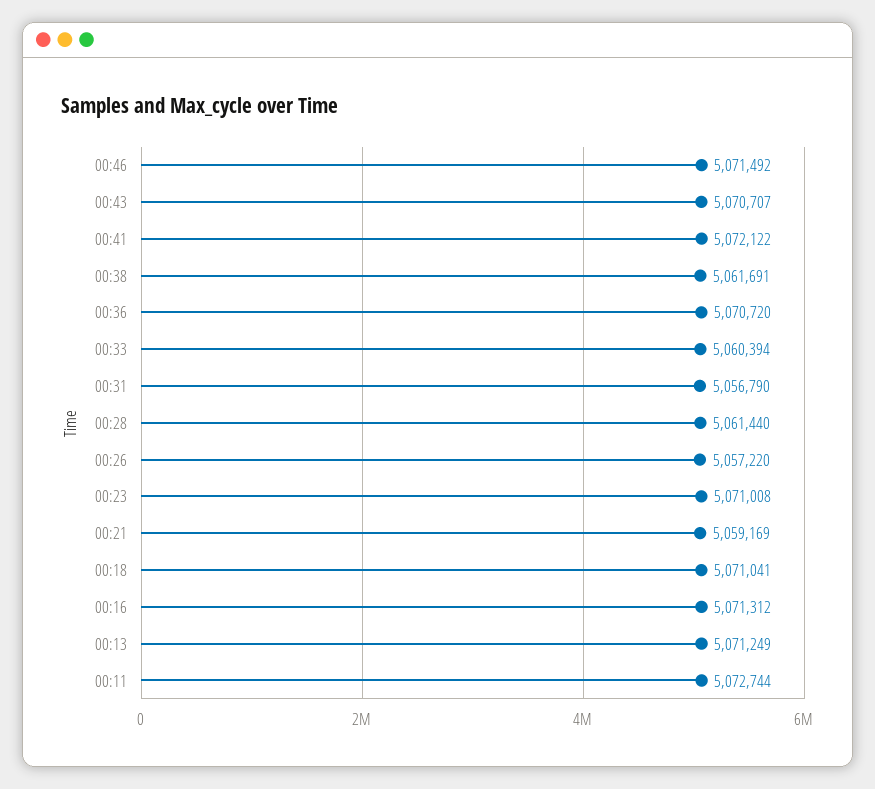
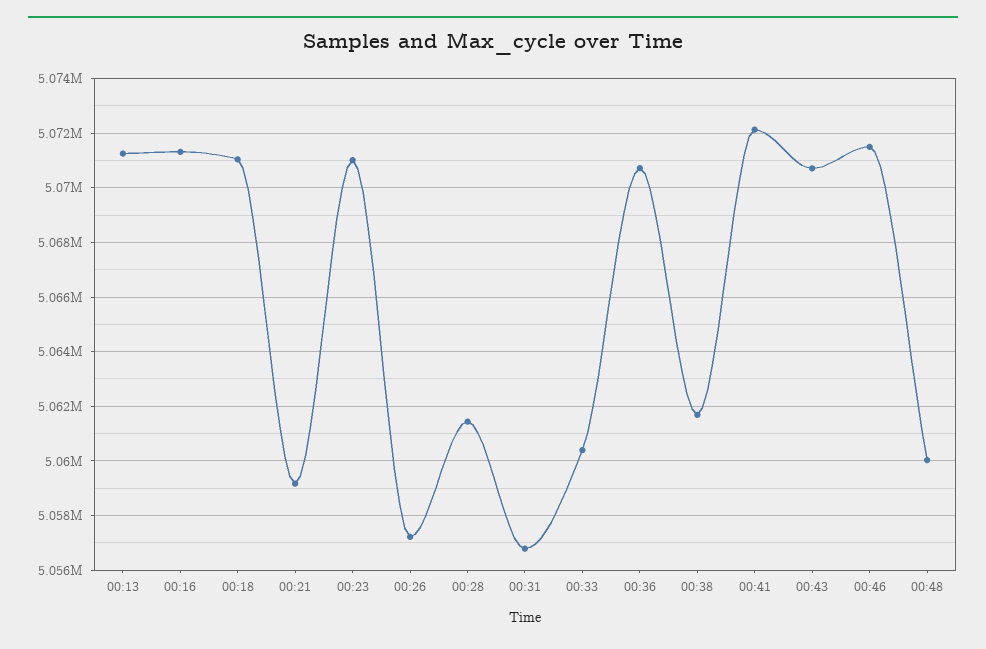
00:11: 5072744 -> none
00:48: none -> 5060000

